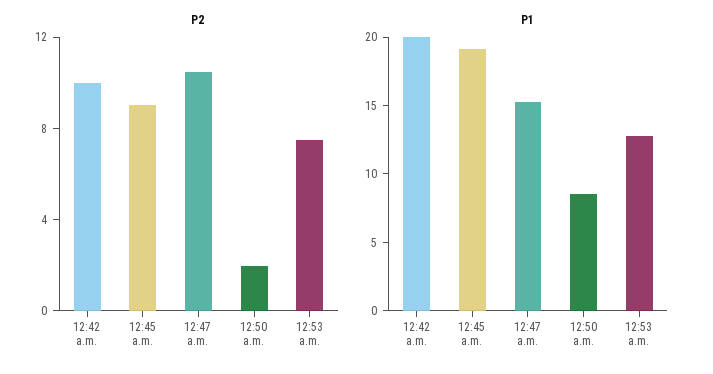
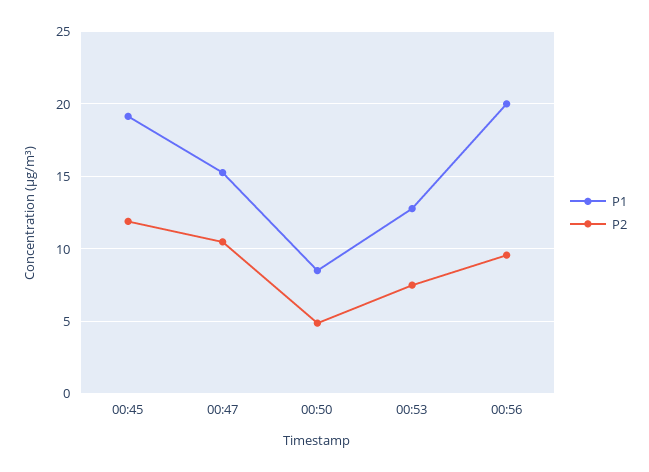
P2, 12:42 a.m.: 10 -> none
P2, 12:45 a.m.: 9 -> 12
P2, 12:50 a.m.: 2 -> 5
P1, 12:42 a.m.: 20 -> none
P1, 00:56: none -> 20
P2, 00:56: none -> 9.5

